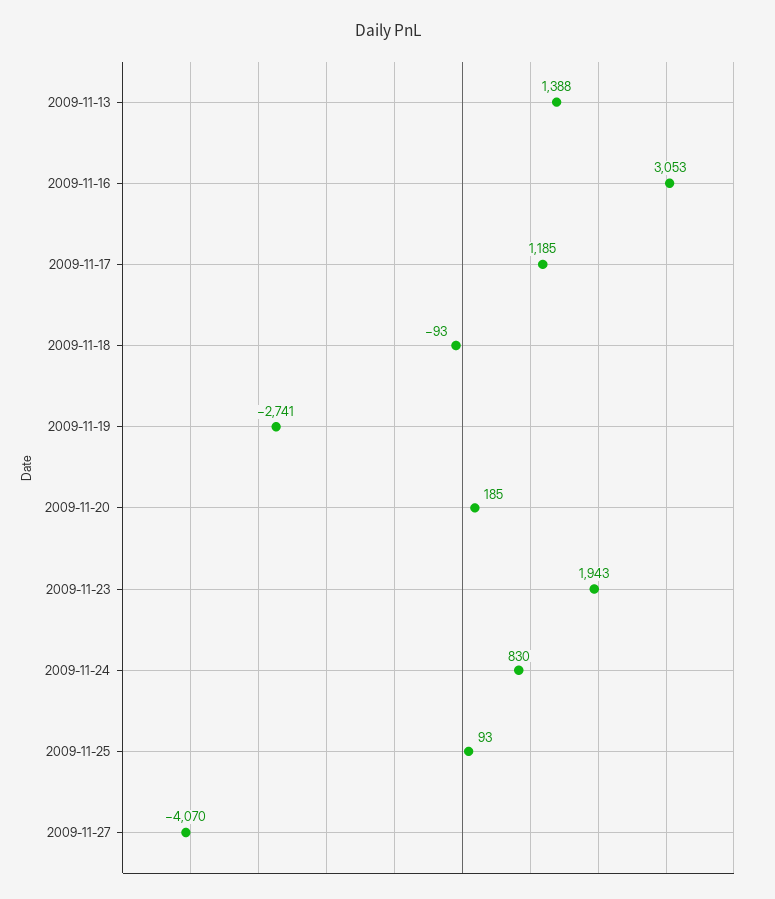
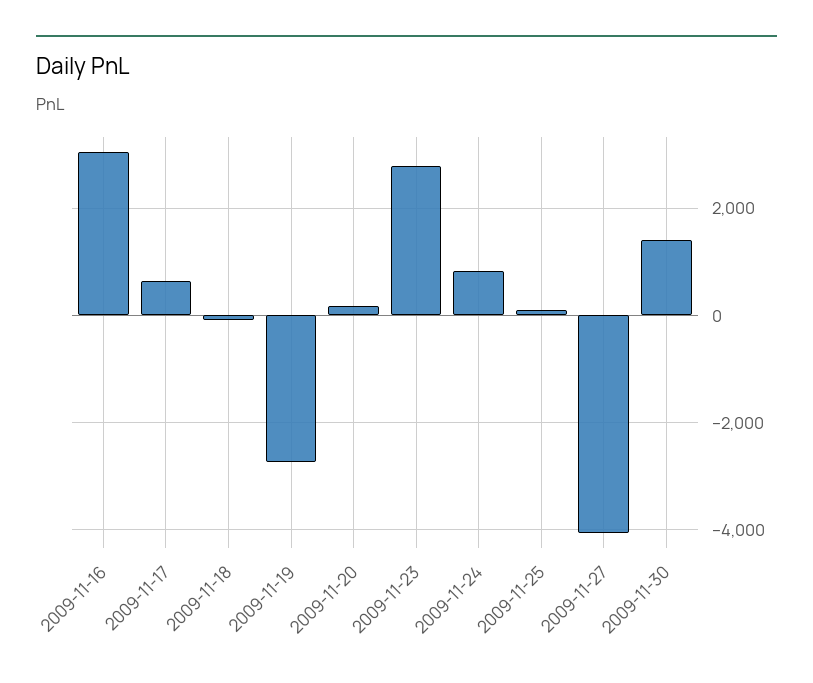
2009-11-13: 1388 -> none
2009-11-17: 1185 -> 600
2009-11-23: 1943 -> 2800
2009-11-30: none -> 1400

